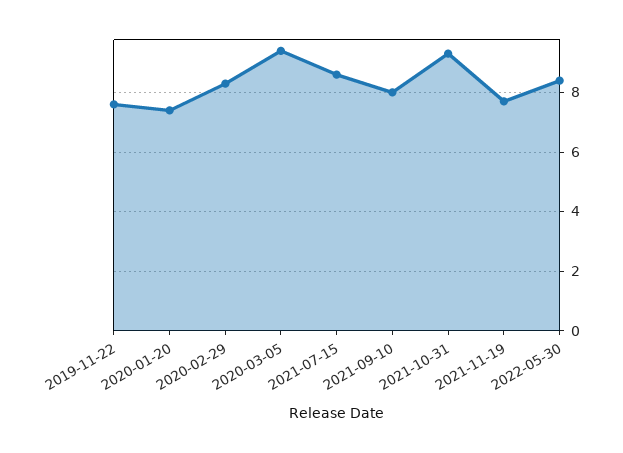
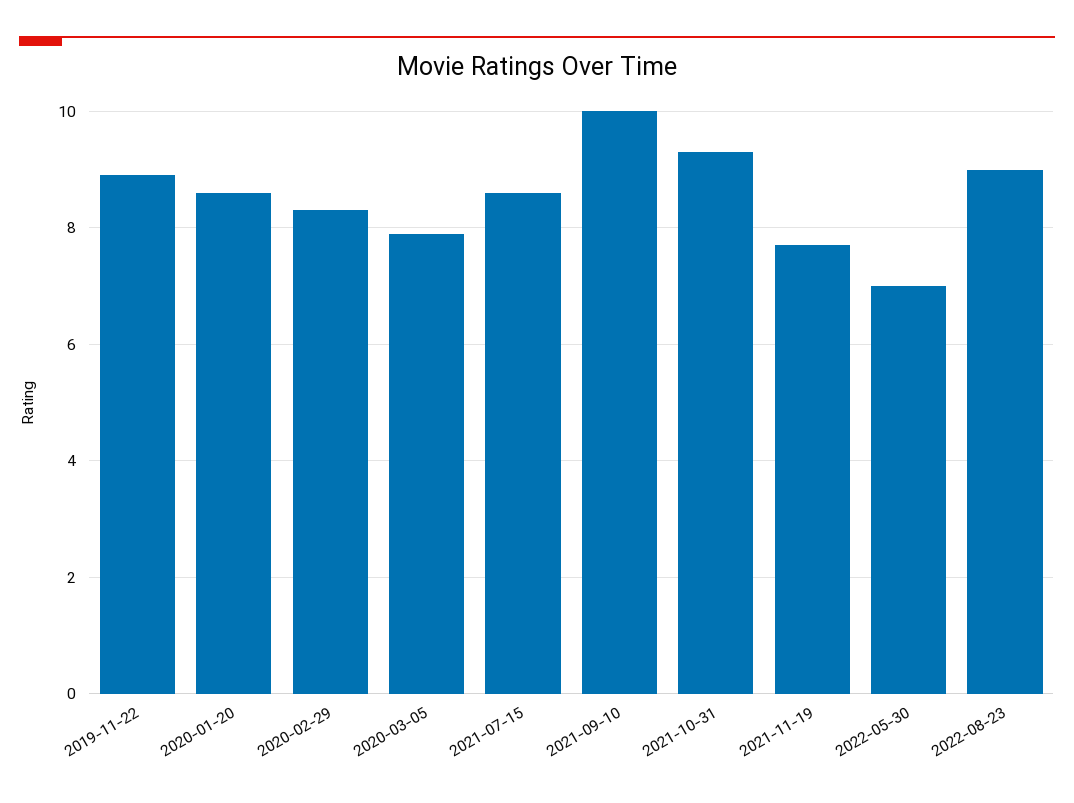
2019-11-22: 7.5 -> 9
2020-01-20: 7.5 -> 8.5
2020-03-05: 9.5 -> 8
2021-09-10: 8 -> 10
2022-05-30: 8.5 -> 7
2022-08-23: none -> 9

